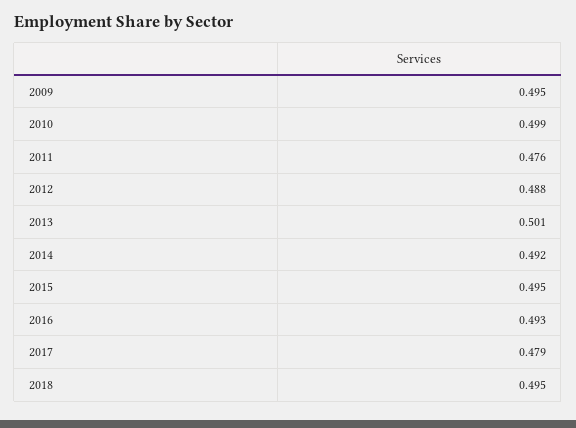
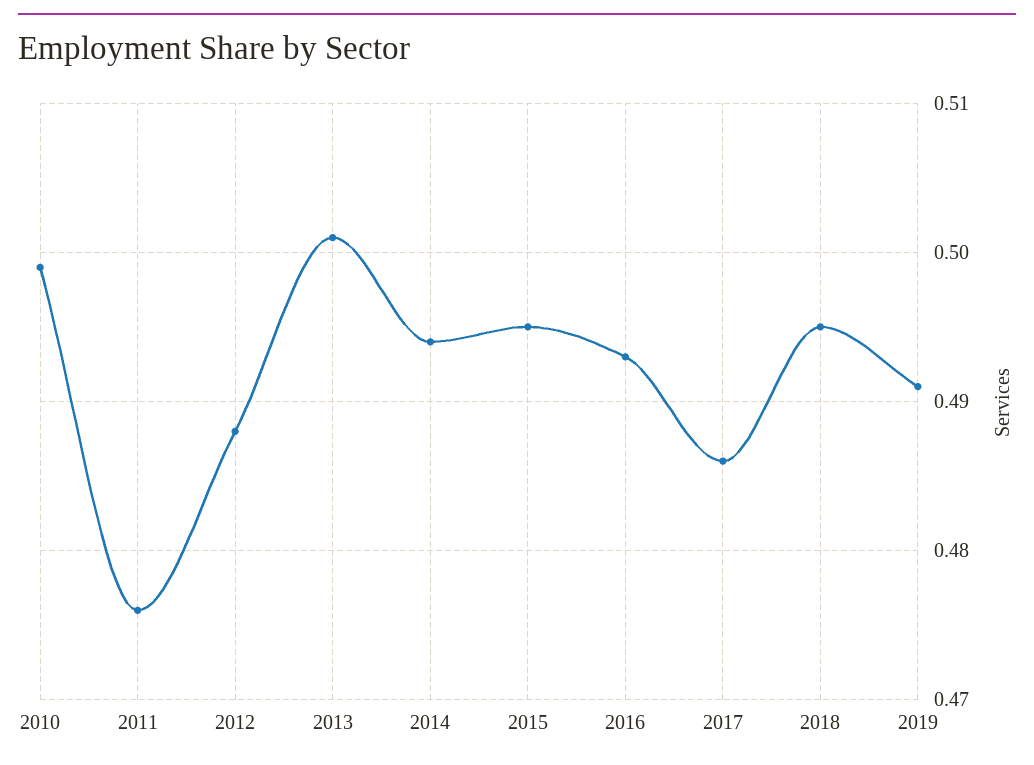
2009: 0.495 -> none
2014: 0.492 -> 0.494
2017: 0.479 -> 0.486
2019: none -> 0.491

